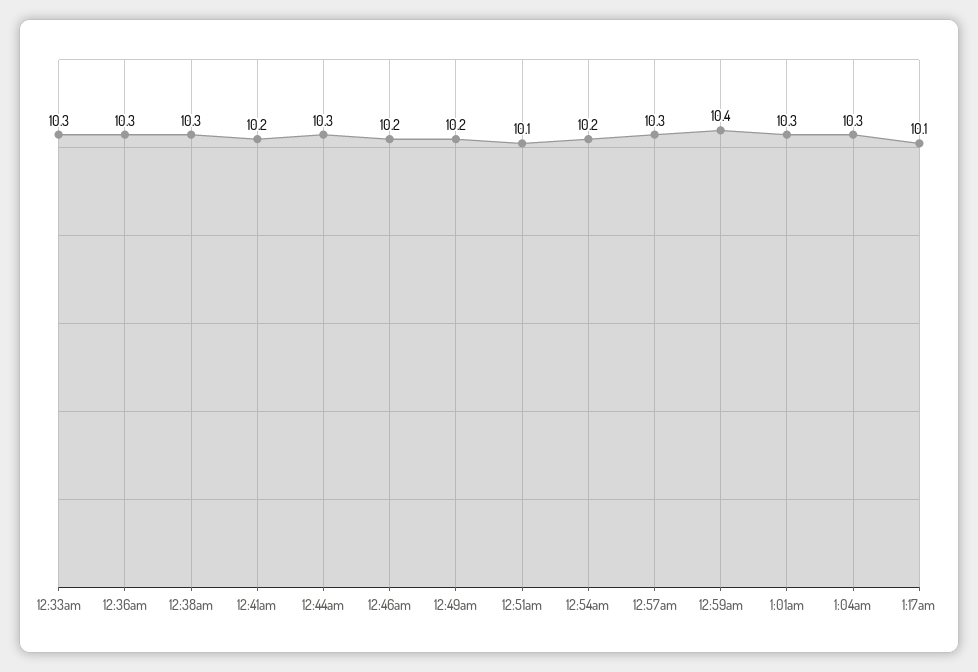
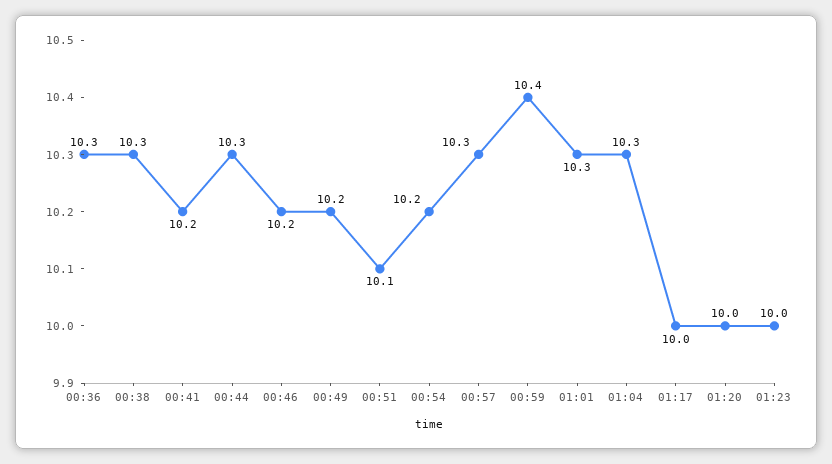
12:33am: 10.3 -> none
1:17am: 10.1 -> 10
01:20: none -> 10
01:23: none -> 10

